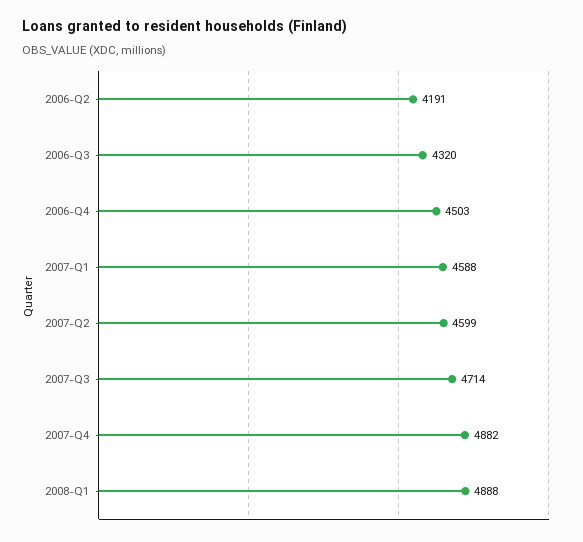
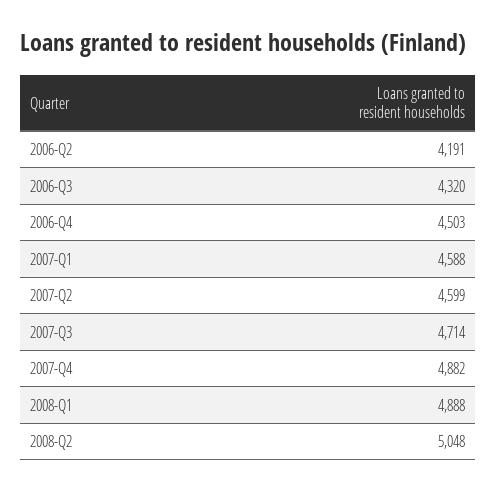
2008-Q2: none -> 5048

